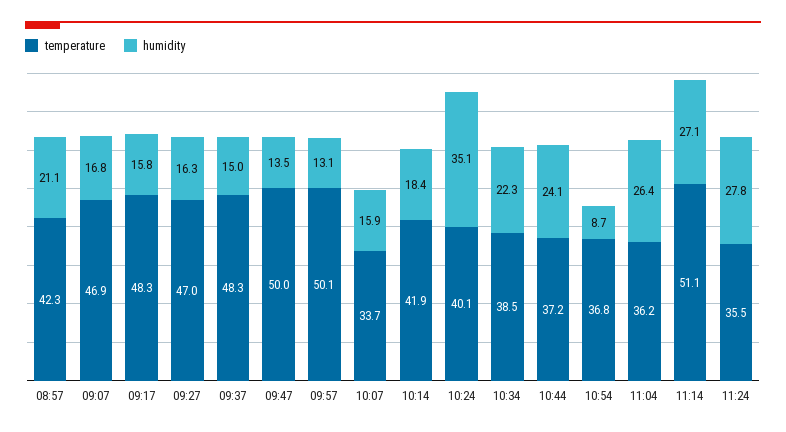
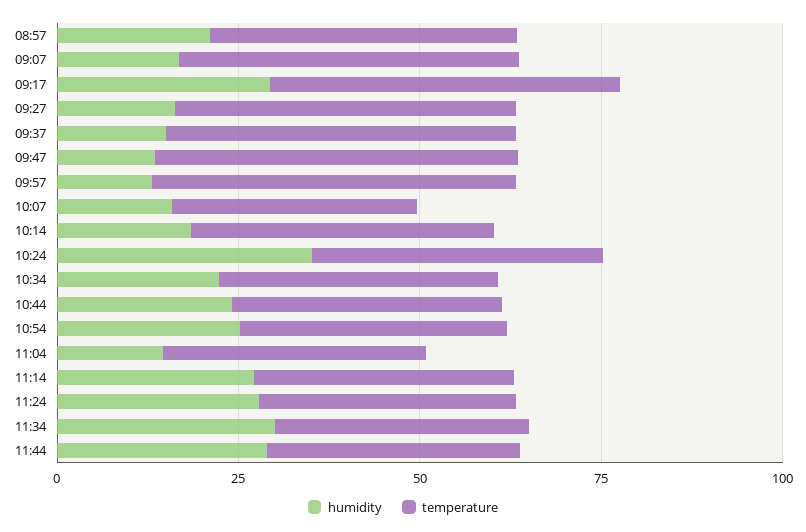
humidity, 09:17: 15.8 -> 30
humidity, 10:54: 8.7 -> 25
humidity, 11:04: 26.4 -> 15
temperature, 11:14: 51.1 -> 35
humidity, 11:34: none -> 30
temperature, 11:34: none -> 35
humidity, 11:44: none -> 30
temperature, 11:44: none -> 35

